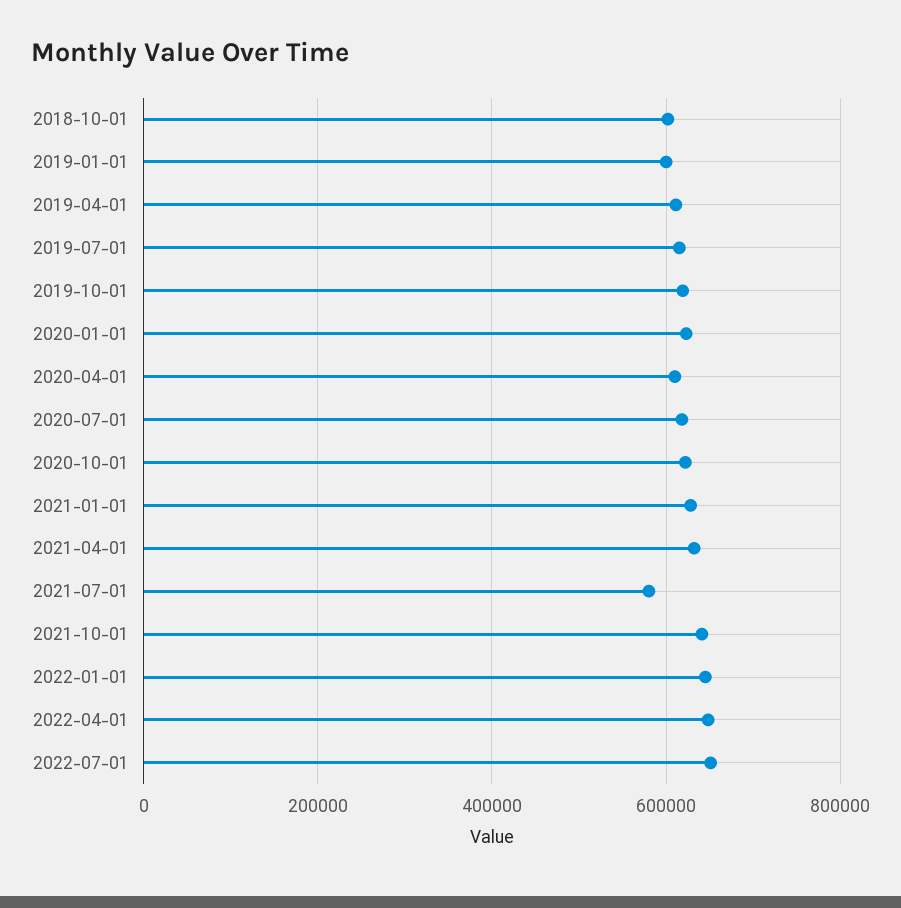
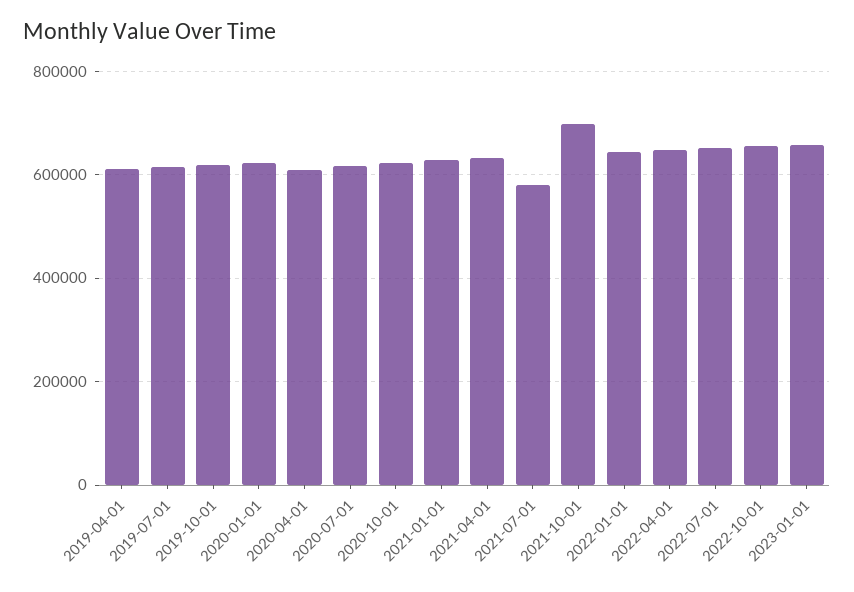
2018-10-01: 600000 -> none
2019-01-01: 600000 -> none
2021-10-01: 640000 -> 700000
2022-10-01: none -> 660000
2023-01-01: none -> 660000

